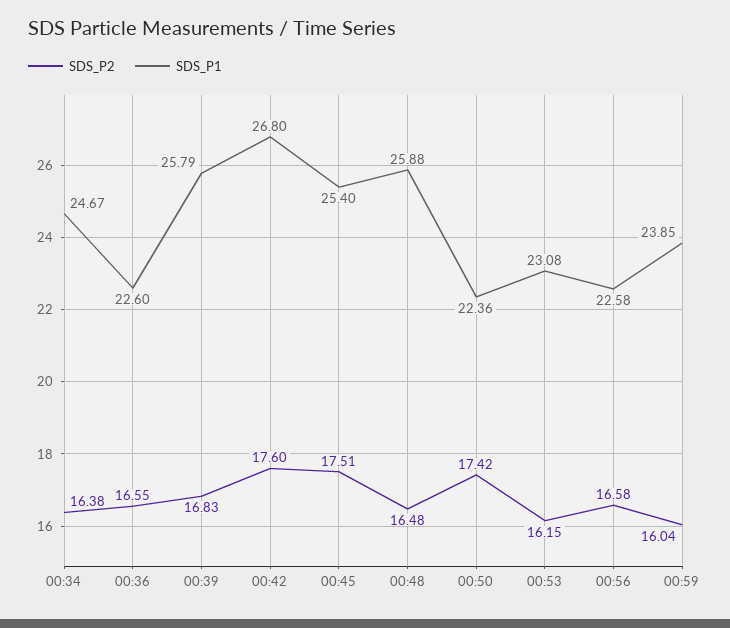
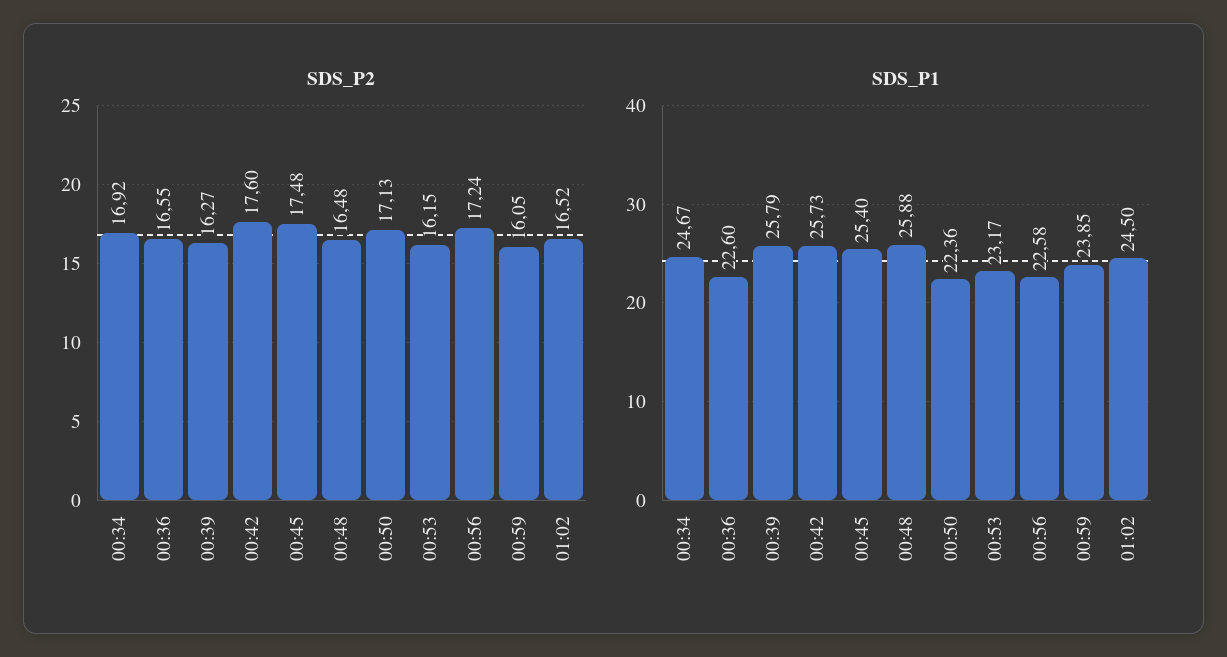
SDS_P2, 00:34: 16.38 -> 16.92
SDS_P2, 00:39: 16.83 -> 16.27
SDS_P1, 00:42: 26.8 -> 25.73
SDS_P2, 00:45: 17.51 -> 17.48
SDS_P2, 00:50: 17.42 -> 17.13
SDS_P1, 00:53: 23.08 -> 23.17
SDS_P2, 00:56: 16.58 -> 17.24
SDS_P2, 00:59: 16.04 -> 16.05
SDS_P2, 01:02: none -> 16.52
SDS_P1, 01:02: none -> 24.5

